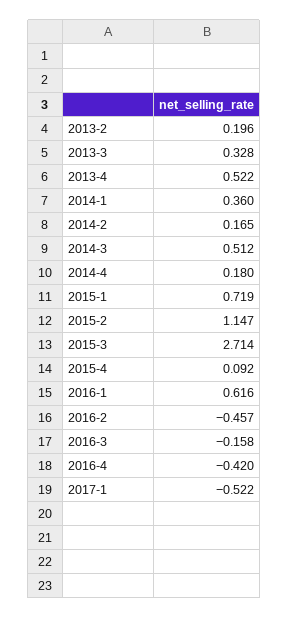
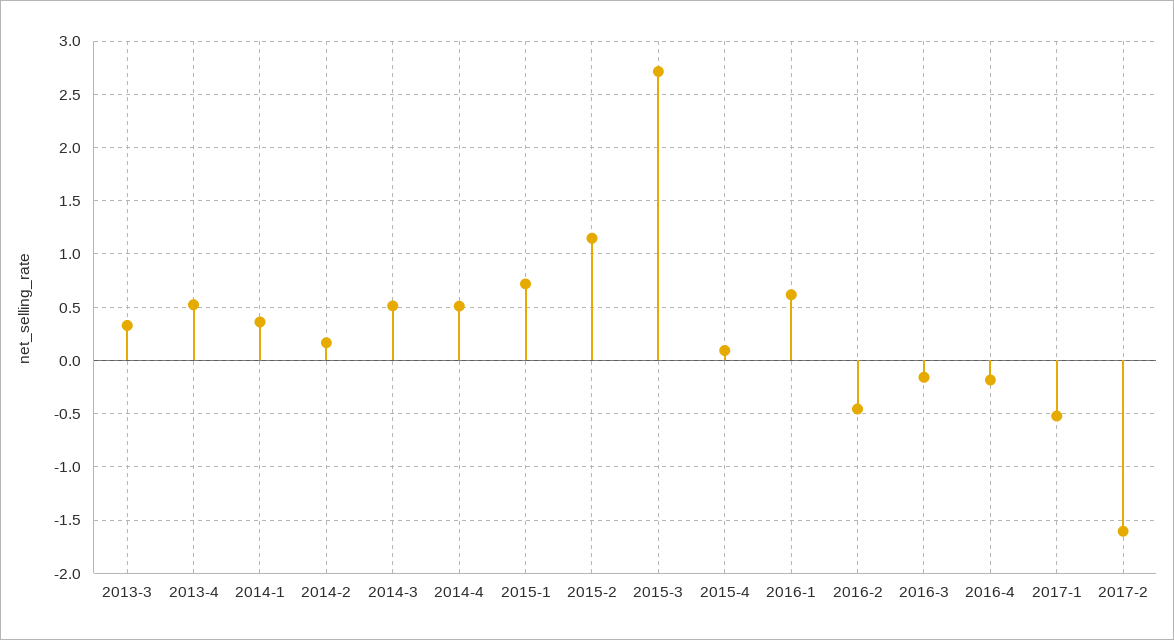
2013-2: 0.196 -> none
2014-4: 0.18 -> 0.5
2016-4: -0.42 -> -0.2
2017-2: none -> -1.6

